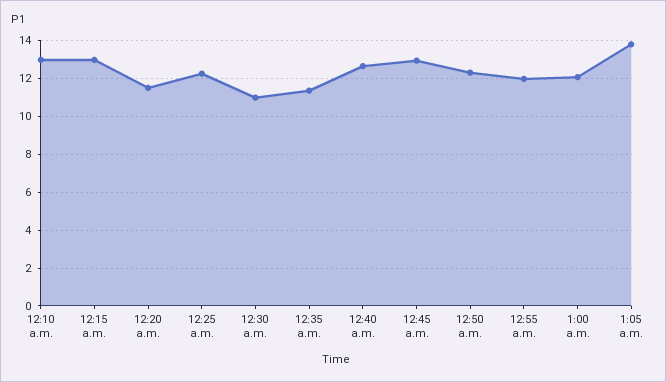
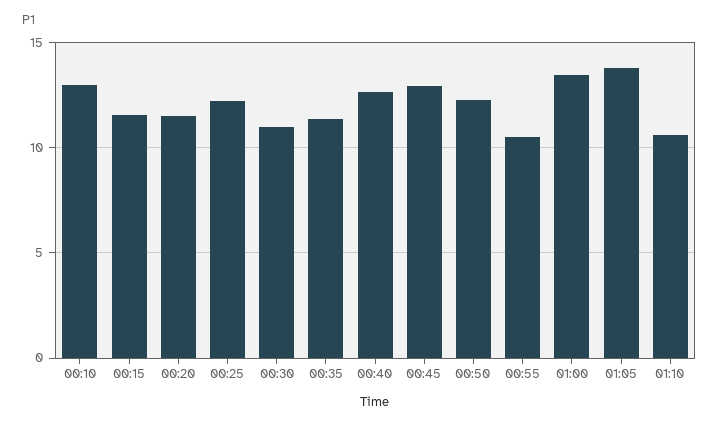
12:15 a.m.: 13 -> 11.5
12:55 a.m.: 12 -> 10.5
1:00 a.m.: 12 -> 13.5
01:10: none -> 10.5

